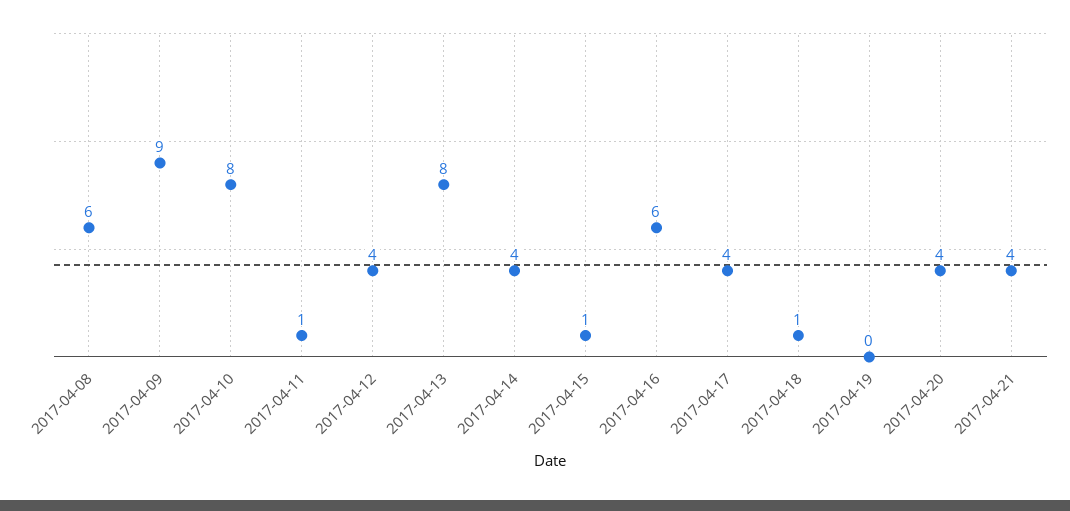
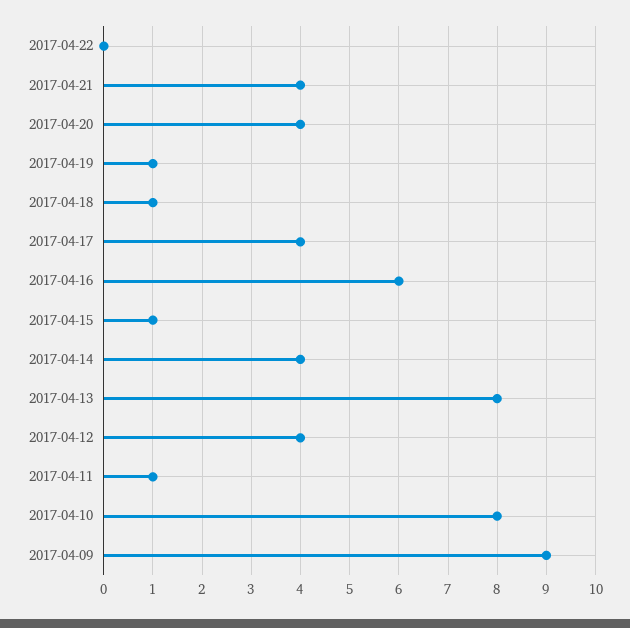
2017-04-08: 6 -> none
2017-04-19: 0 -> 1
2017-04-22: none -> 0

